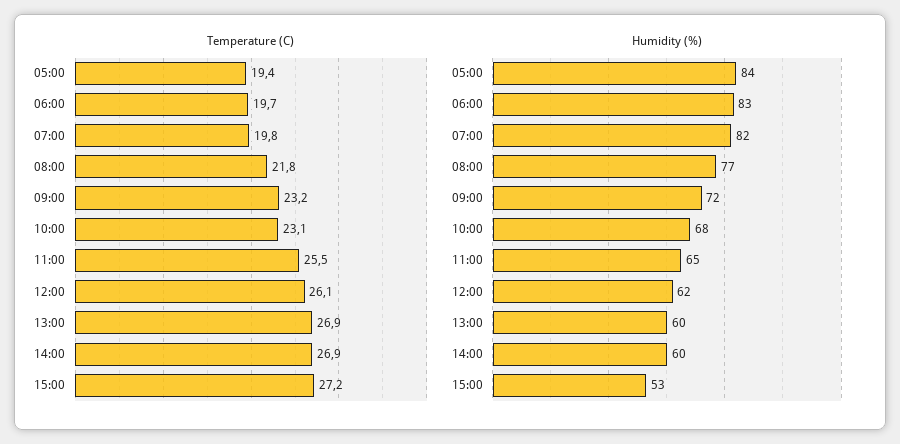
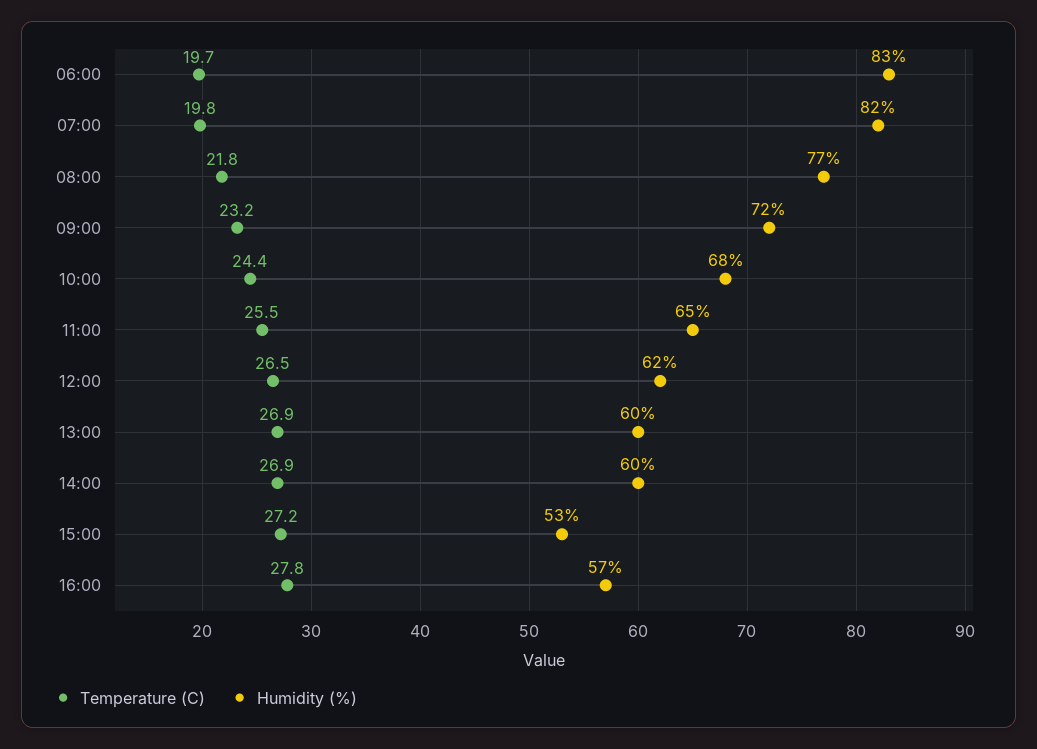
Temperature (C), 05:00: 19.4 -> none
Temperature (C), 10:00: 23.1 -> 24.4
Temperature (C), 12:00: 26.1 -> 26.5
Humidity (%), 05:00: 84 -> none
Temperature (C), 16:00: none -> 27.8
Humidity (%), 16:00: none -> 57

